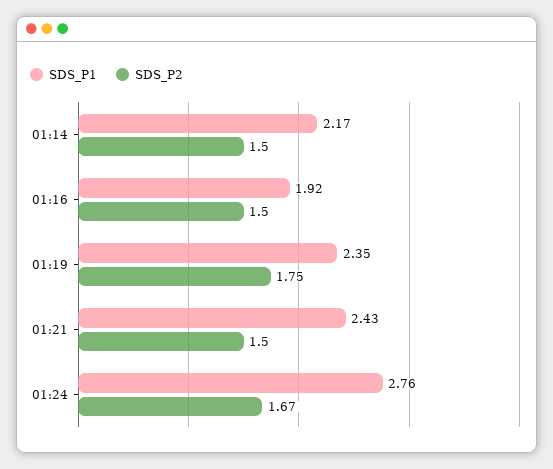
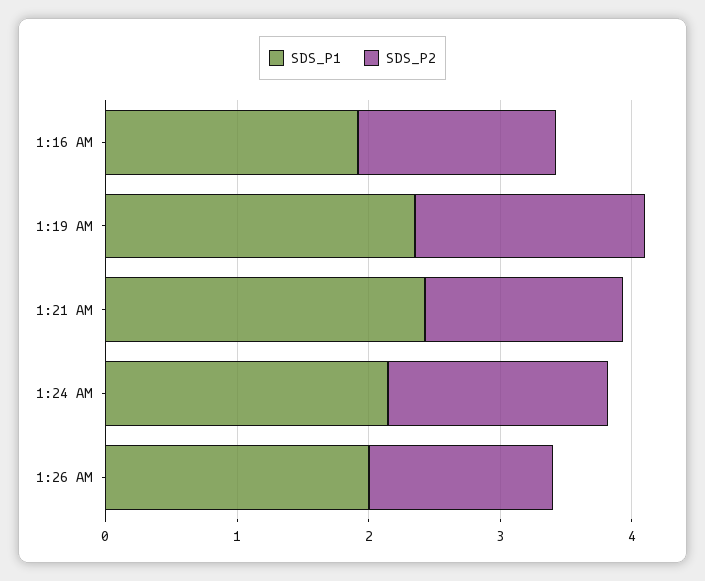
SDS_P1, 01:14: 2.17 -> none
SDS_P2, 01:14: 1.5 -> none
SDS_P1, 01:24: 2.76 -> 2.2
SDS_P1, 1:26 AM: none -> 2
SDS_P2, 1:26 AM: none -> 1.4

